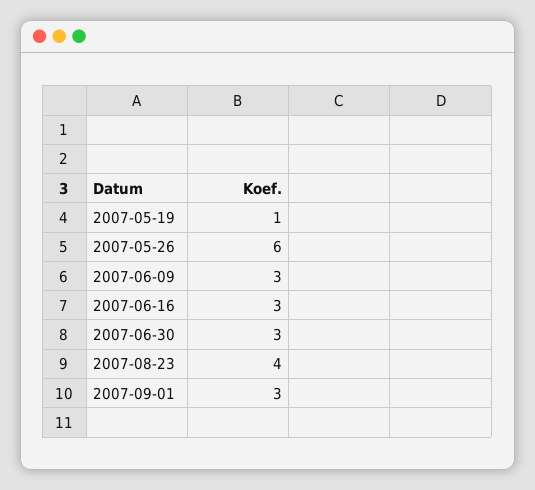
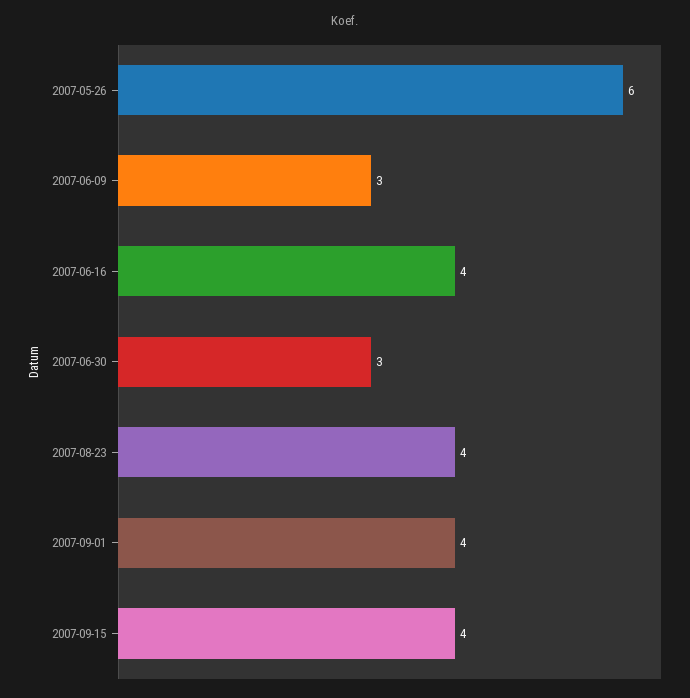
2007-05-19: 1 -> none
2007-06-16: 3 -> 4
2007-09-01: 3 -> 4
2007-09-15: none -> 4

